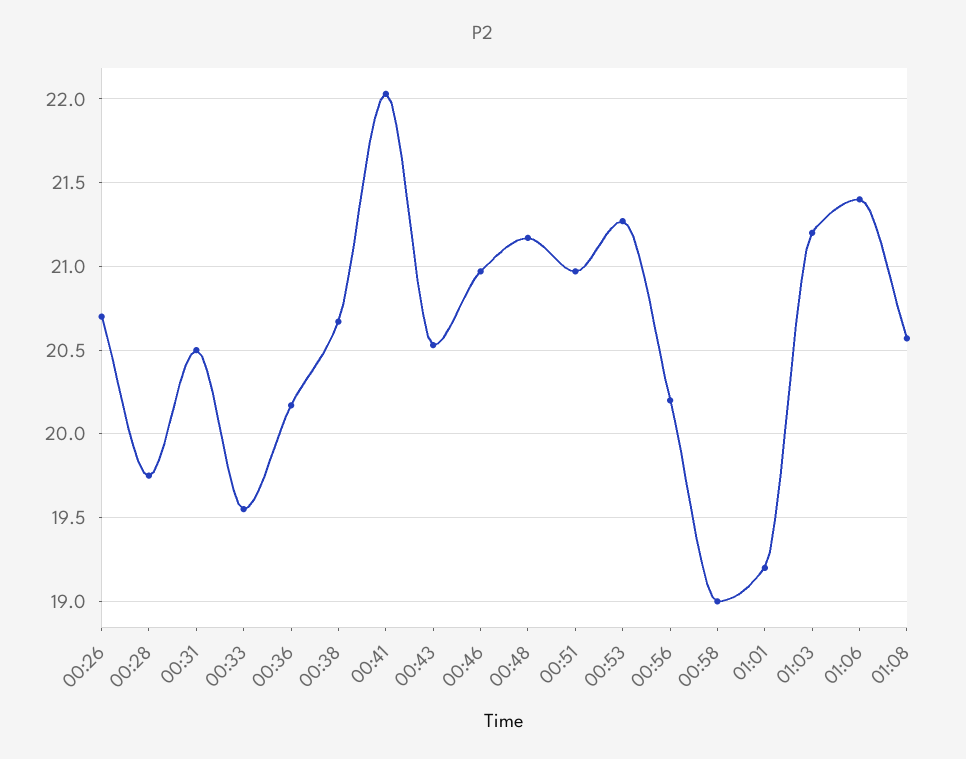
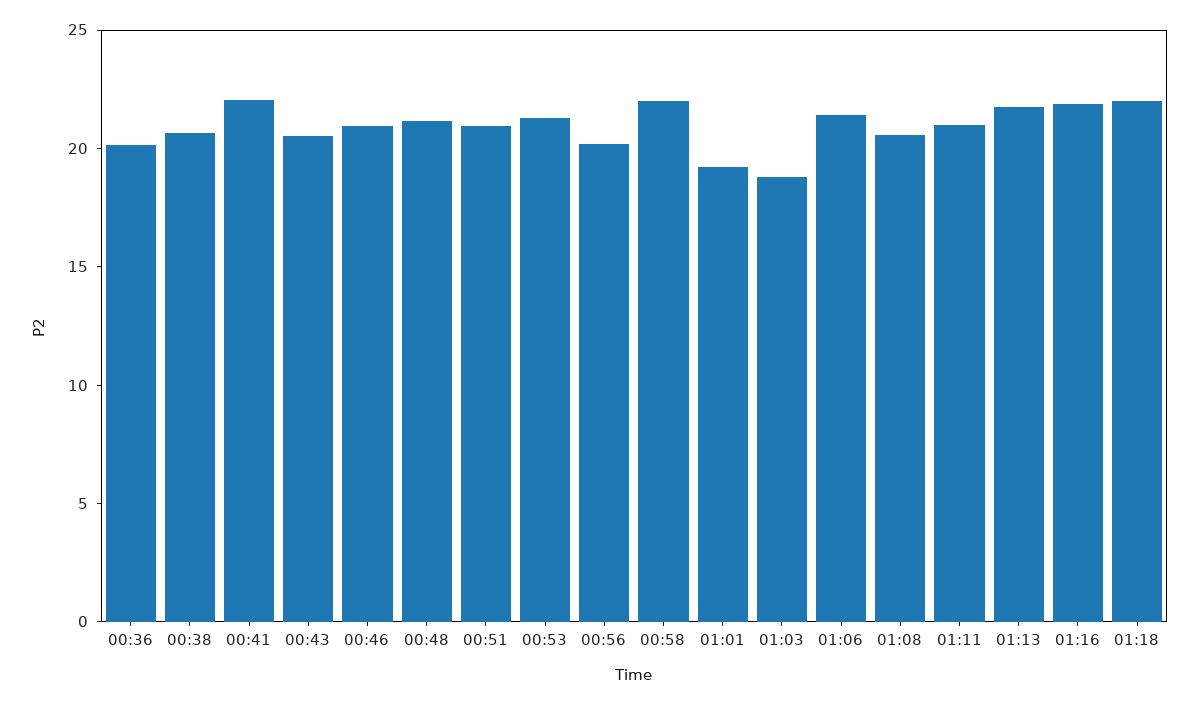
00:26: 20.7 -> none
00:28: 19.75 -> none
00:31: 20.5 -> none
00:33: 19.55 -> none
00:58: 19 -> 22
01:03: 21.2 -> 19
01:11: none -> 21
01:13: none -> 22
01:16: none -> 22
01:18: none -> 22

